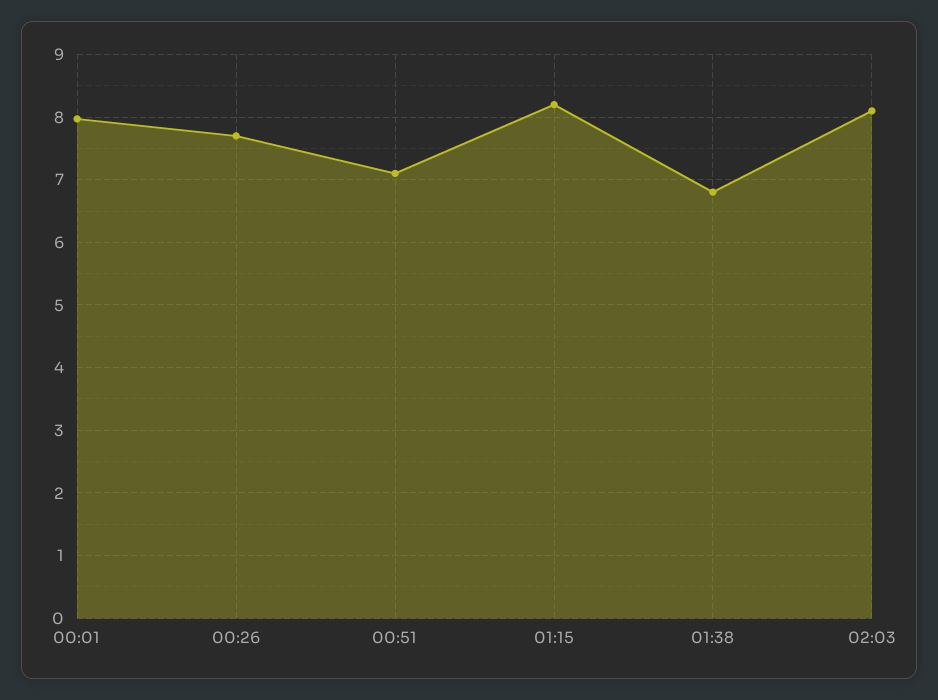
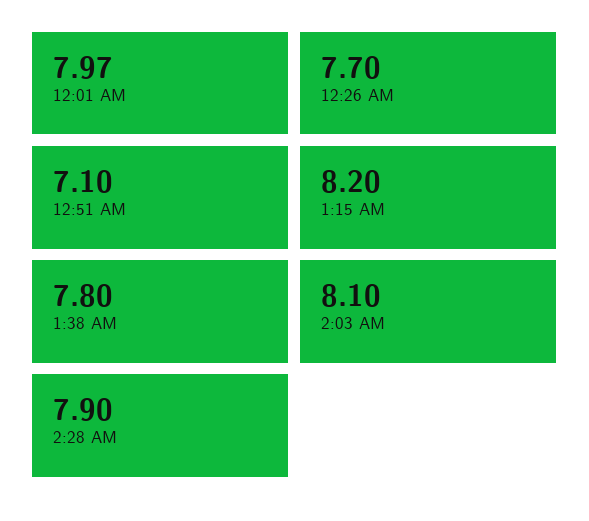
01:38: 6.8 -> 7.8
2:28 AM: none -> 7.9

